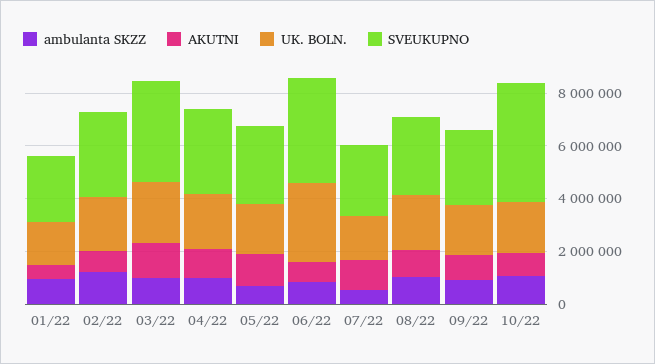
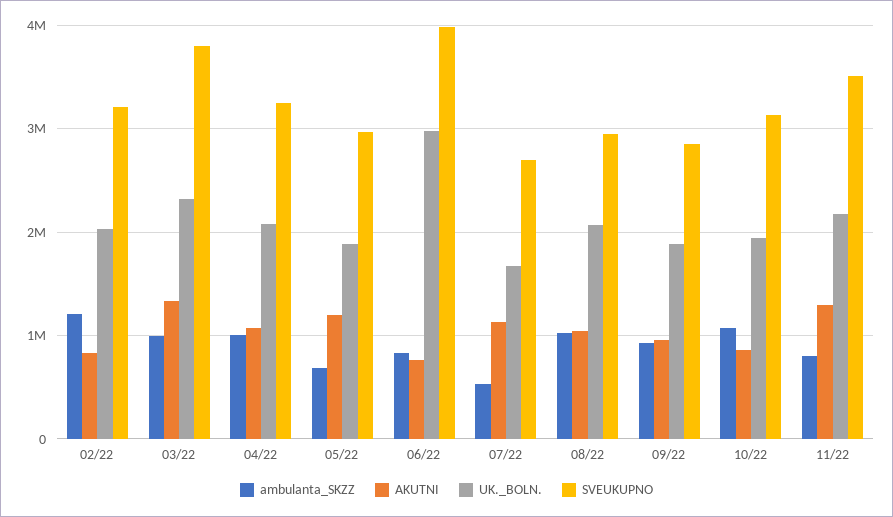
ambulanta SKZZ, 01/22: 1000000 -> none
AKUTNI, 01/22: 500000 -> none
UK. BOLN., 01/22: 1500000 -> none
SVEUKUPNO, 01/22: 2500000 -> none
SVEUKUPNO, 10/22: 4500000 -> 3100000
ambulanta SKZZ, 11/22: none -> 800000
AKUTNI, 11/22: none -> 1300000
UK. BOLN., 11/22: none -> 2200000
SVEUKUPNO, 11/22: none -> 3500000

